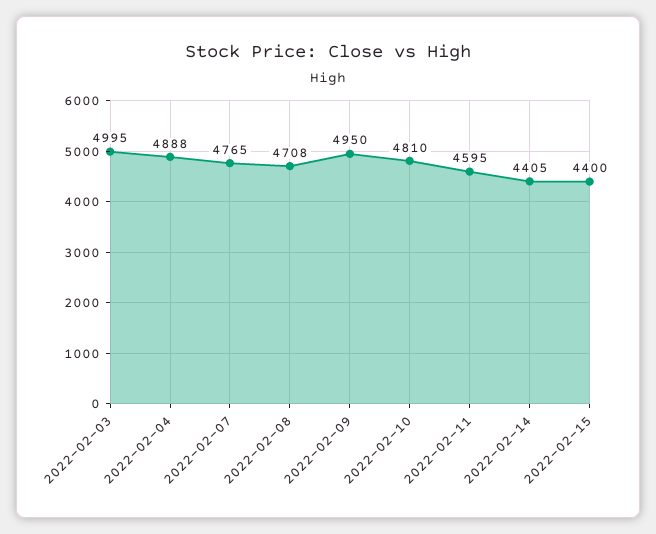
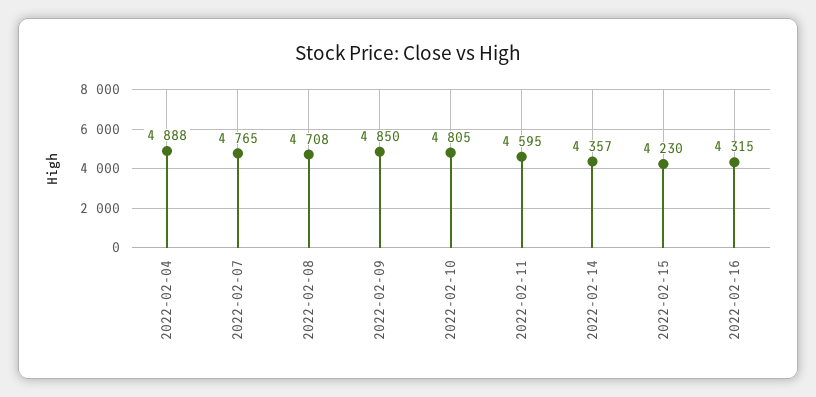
2022-02-03: 4995 -> none
2022-02-09: 4950 -> 4850
2022-02-10: 4810 -> 4805
2022-02-14: 4405 -> 4357
2022-02-15: 4400 -> 4230
2022-02-16: none -> 4315

